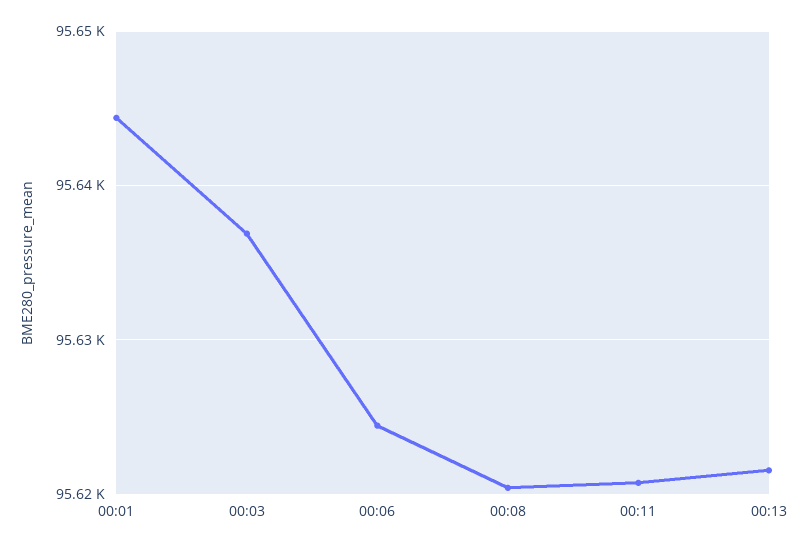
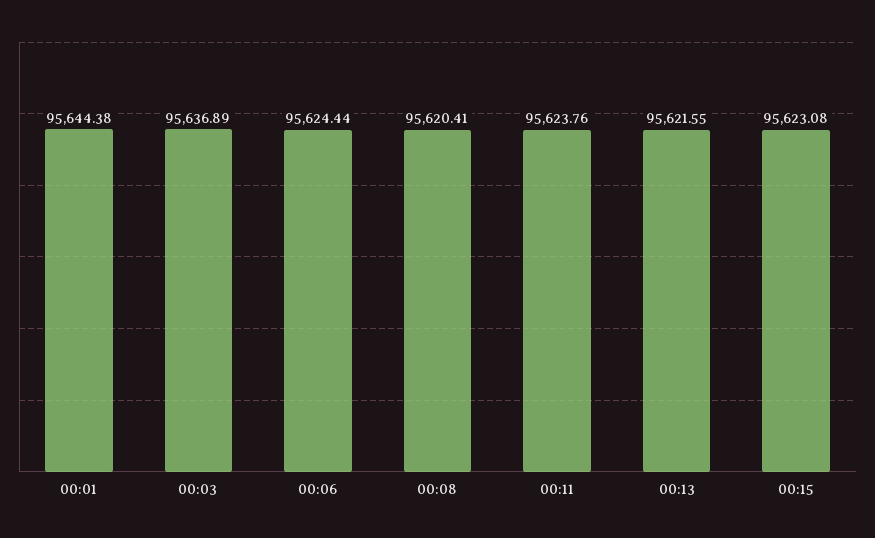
00:11: 95621 -> 95623.76
00:15: none -> 95623.08

